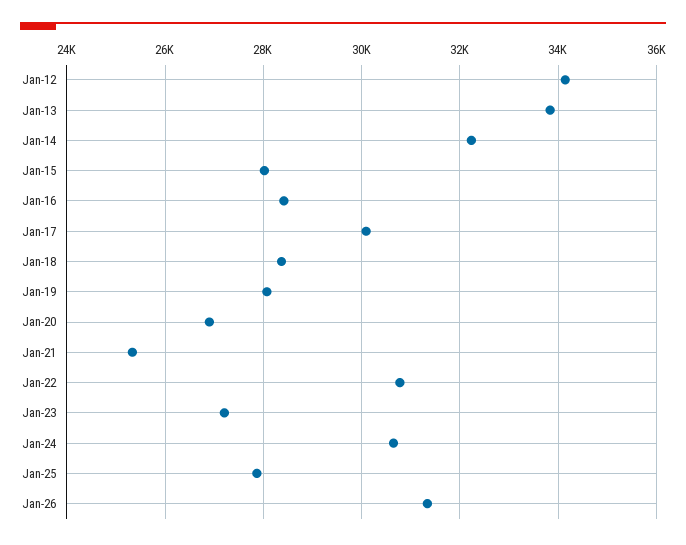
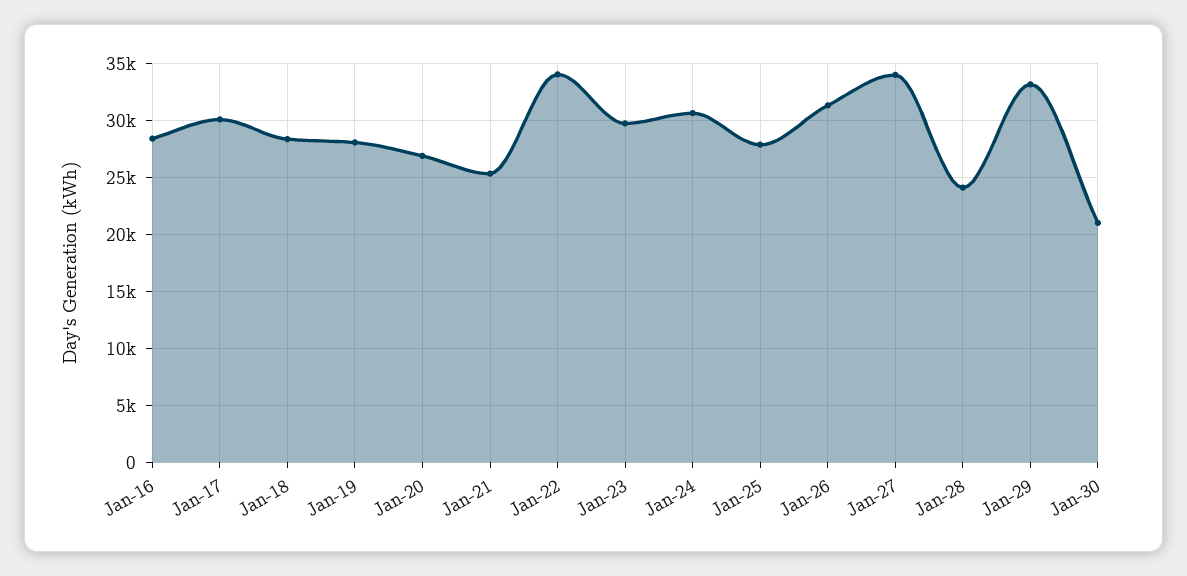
Jan-12: 34200 -> none
Jan-13: 33800 -> none
Jan-14: 32200 -> none
Jan-15: 28000 -> none
Jan-22: 30800 -> 34000
Jan-23: 27200 -> 30000
Jan-27: none -> 34000
Jan-28: none -> 24000
Jan-29: none -> 33000
Jan-30: none -> 21000

